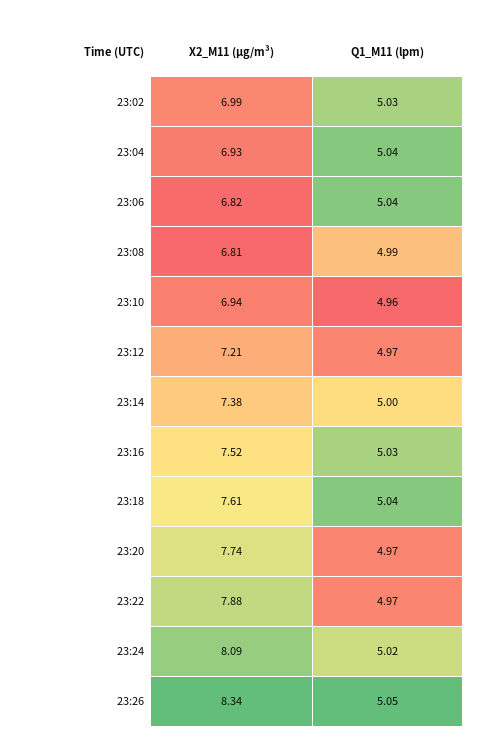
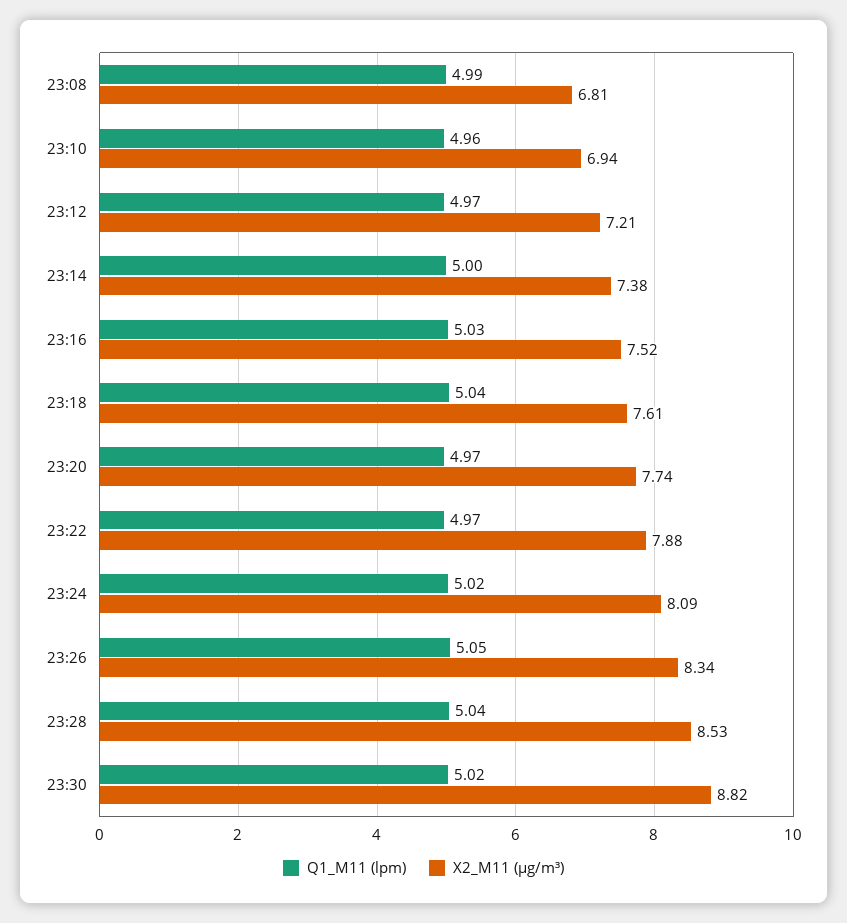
X2_M11 (μg/m³), 23:02: 6.99 -> none
Q1_M11 (lpm), 23:02: 5.03 -> none
X2_M11 (μg/m³), 23:04: 6.93 -> none
Q1_M11 (lpm), 23:04: 5.04 -> none
X2_M11 (μg/m³), 23:06: 6.82 -> none
Q1_M11 (lpm), 23:06: 5.04 -> none
Q1_M11 (lpm), 23:28: none -> 5.04
X2_M11 (μg/m³), 23:28: none -> 8.53
Q1_M11 (lpm), 23:30: none -> 5.02
X2_M11 (μg/m³), 23:30: none -> 8.82

